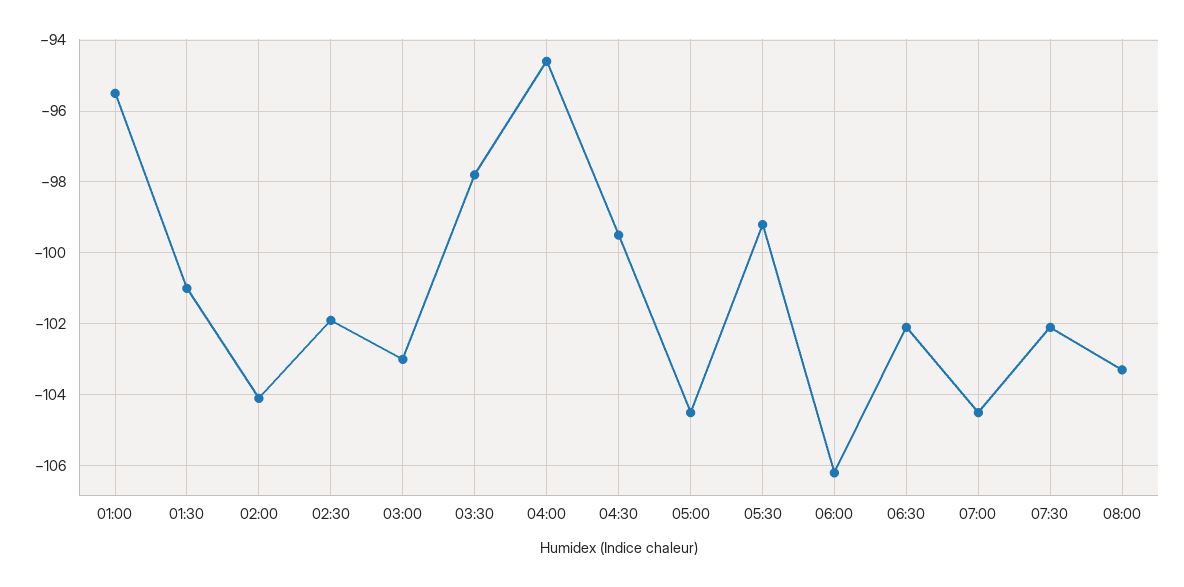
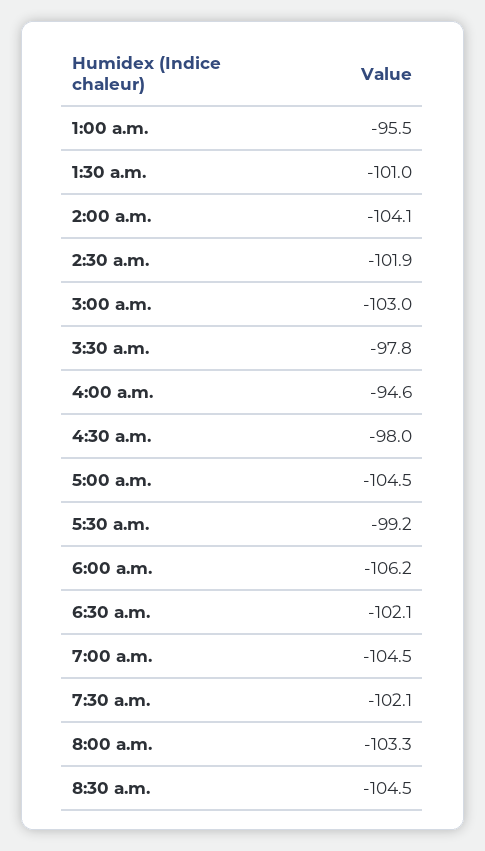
04:30: -99.5 -> -98
8:30 a.m.: none -> -104.5

